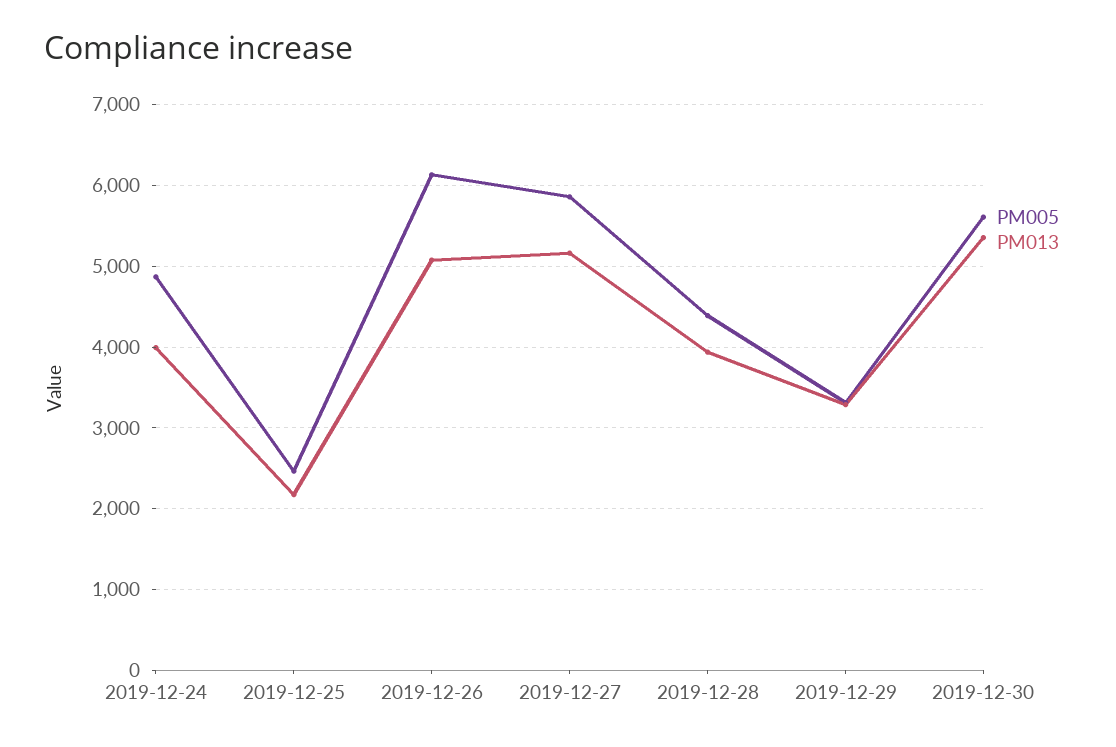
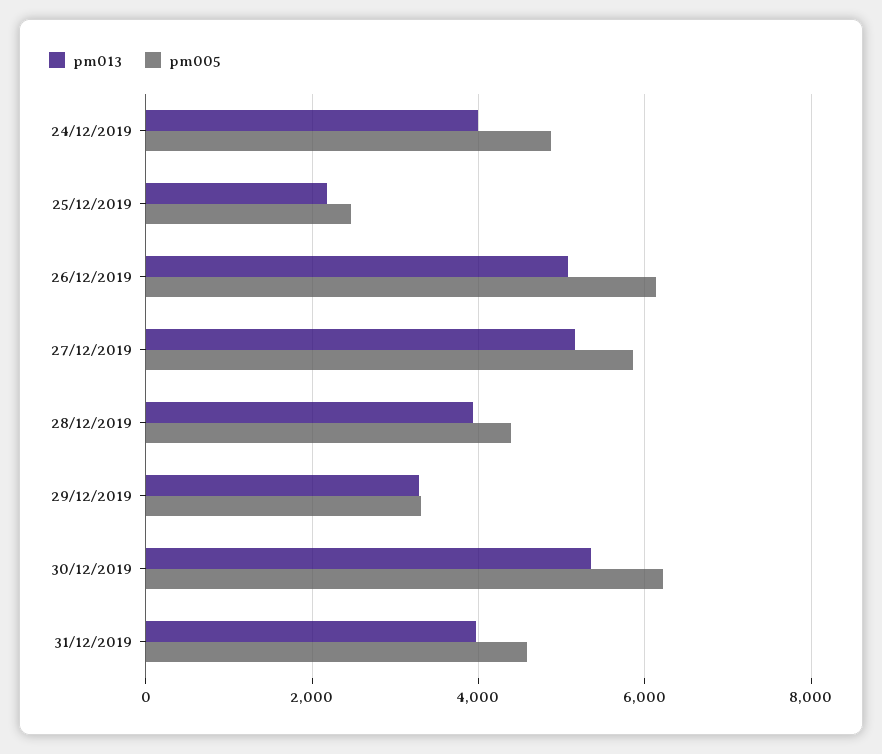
PM005, 2019-12-30: 5600 -> 6200
PM013, 31/12/2019: none -> 4000
PM005, 31/12/2019: none -> 4600

